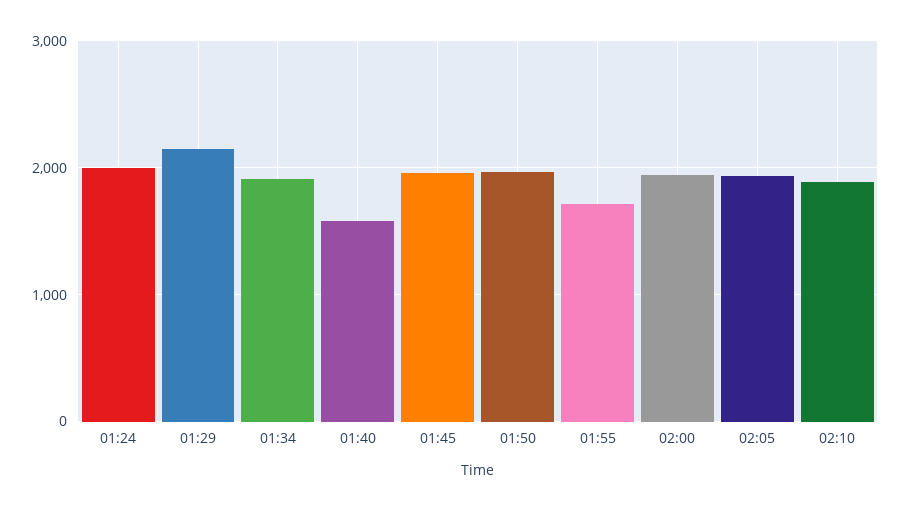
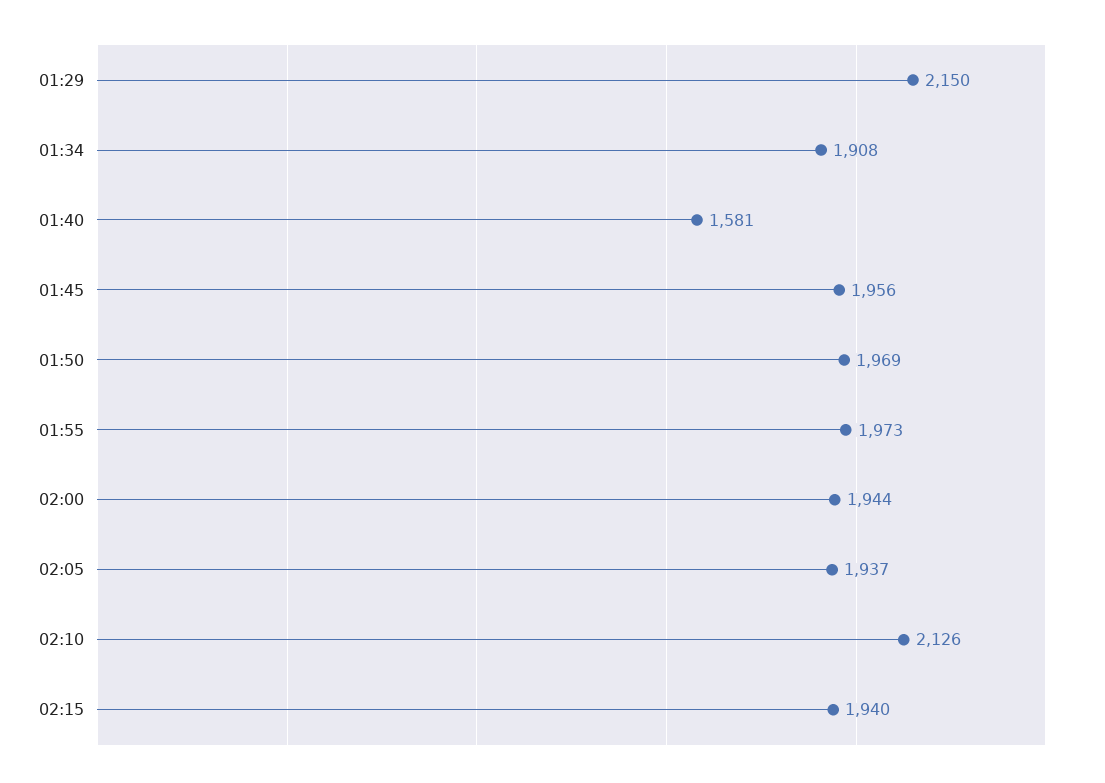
01:24: 2000 -> none
01:55: 1700 -> 1973
02:10: 1900 -> 2126
02:15: none -> 1940

